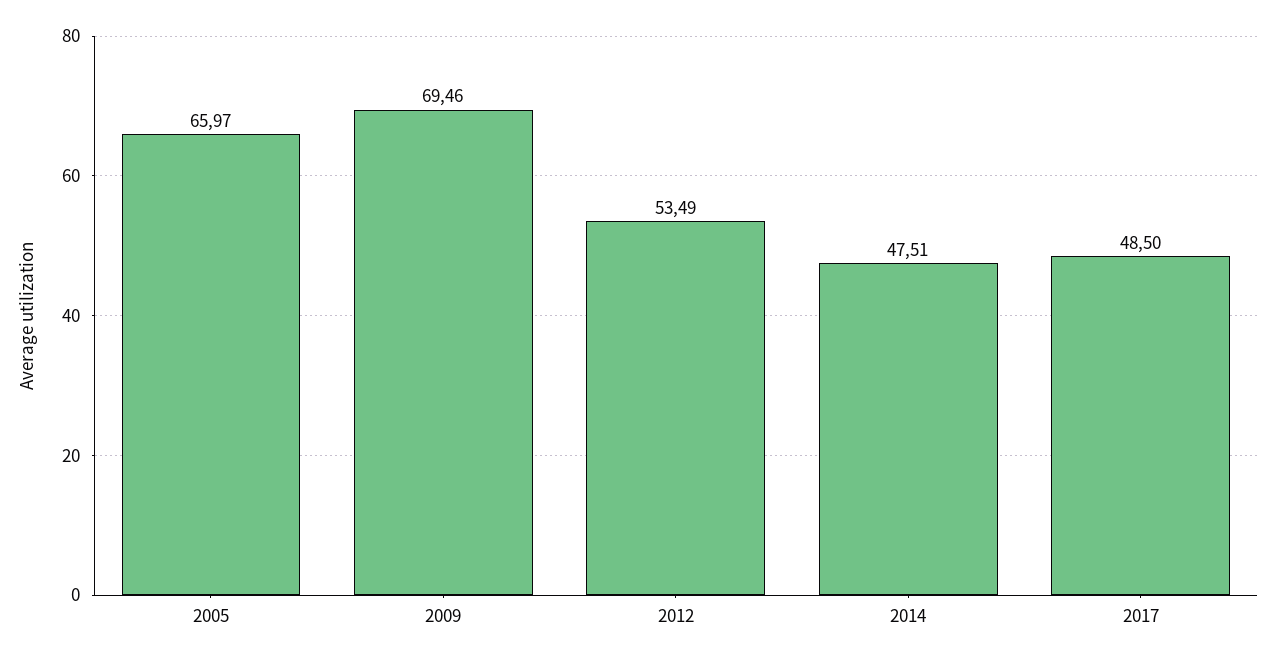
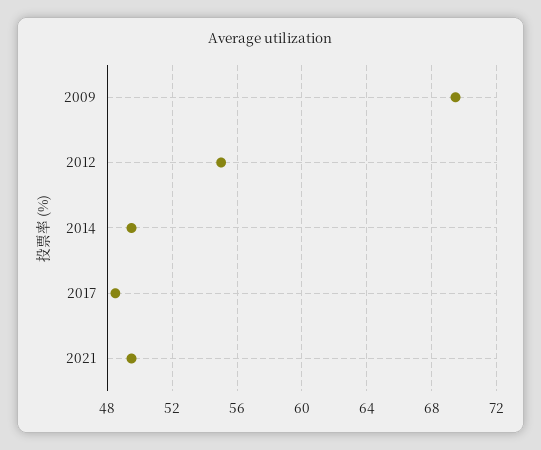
2005: 65.97 -> none
2012: 53.49 -> 55
2014: 47.51 -> 49.5
2021: none -> 49.5

